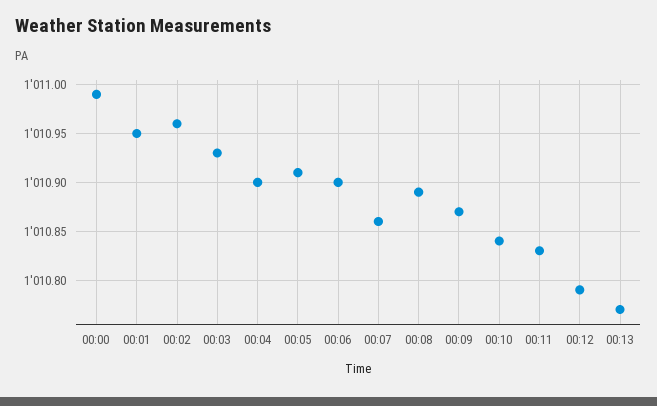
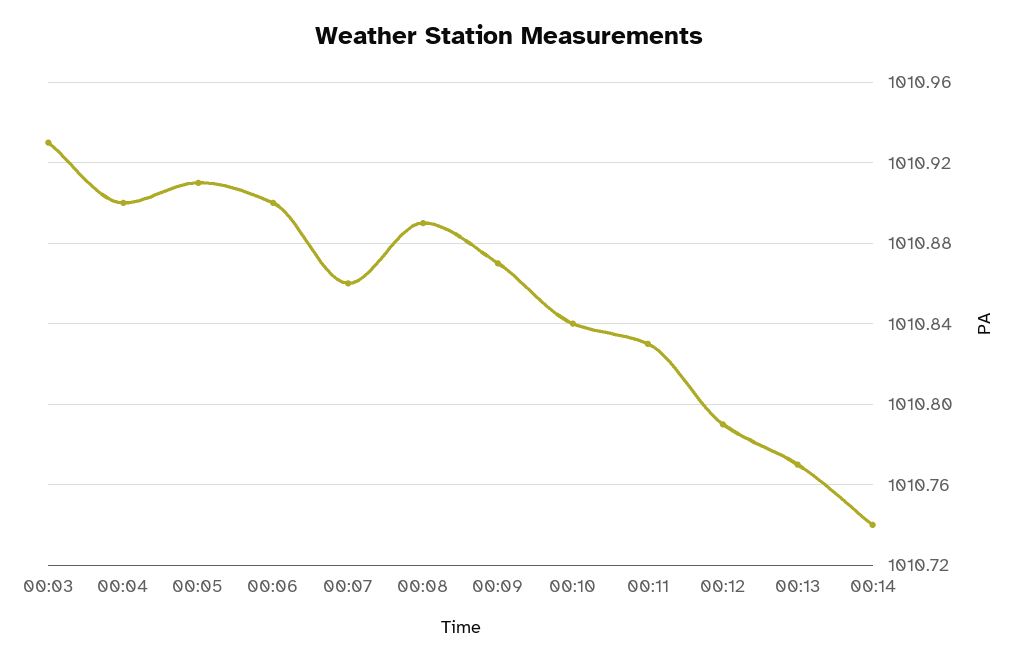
00:00: 1010.99 -> none
00:01: 1010.95 -> none
00:02: 1010.96 -> none
00:14: none -> 1010.74

